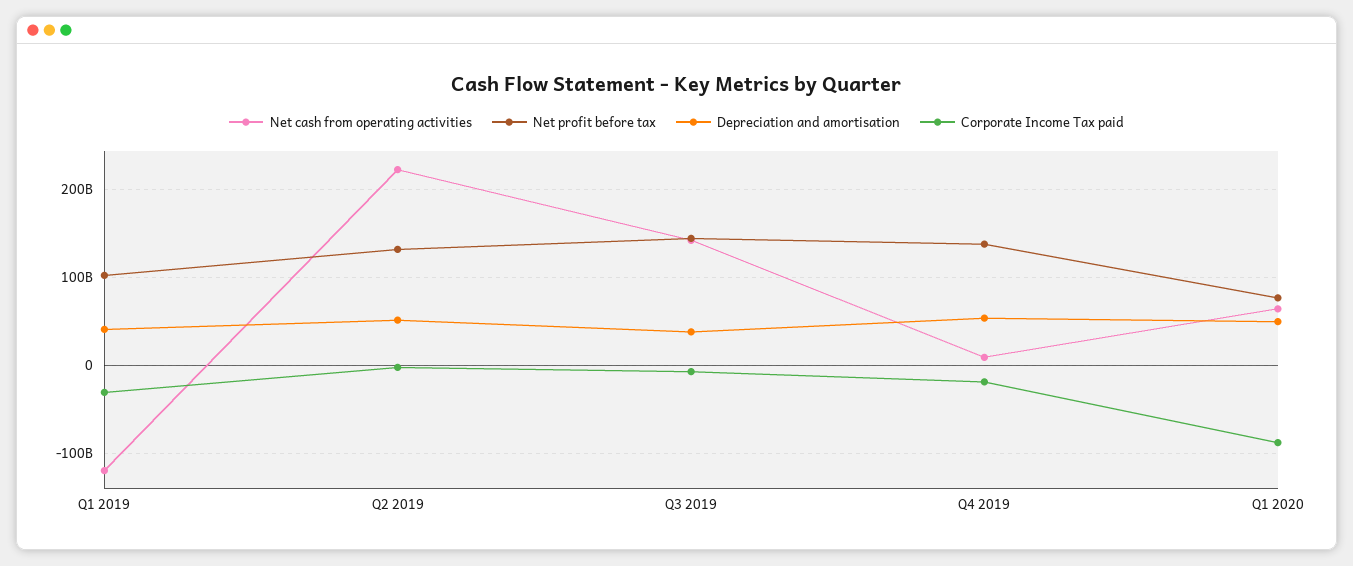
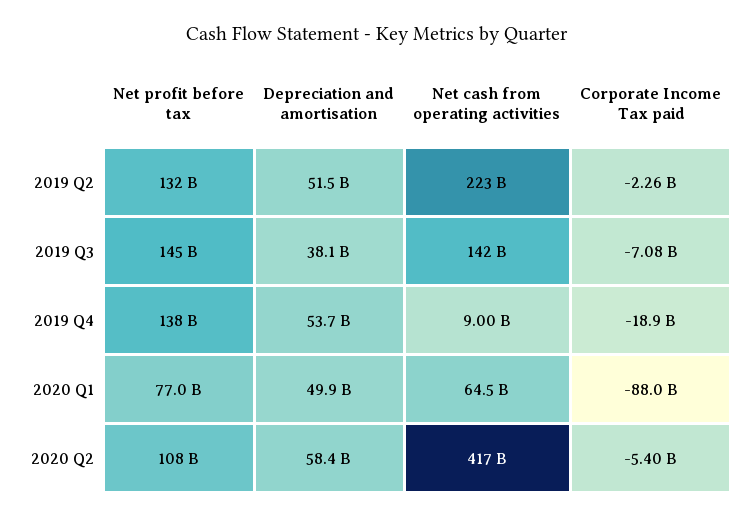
Net cash from operating activities, Q1 2019: -120000000000 -> none
Net profit before tax, Q1 2019: 100000000000 -> none
Depreciation and amortisation, Q1 2019: 40000000000 -> none
Corporate Income Tax paid, Q1 2019: -30000000000 -> none
Net profit before tax, 2020 Q2: none -> 108000000000
Depreciation and amortisation, 2020 Q2: none -> 58400000000
Net cash from operating activities, 2020 Q2: none -> 417000000000
Corporate Income Tax paid, 2020 Q2: none -> -5400000000

